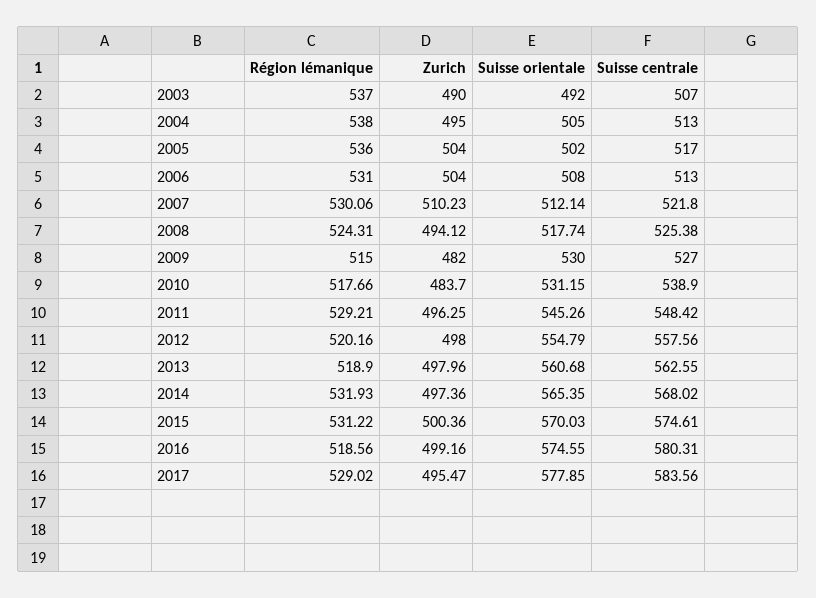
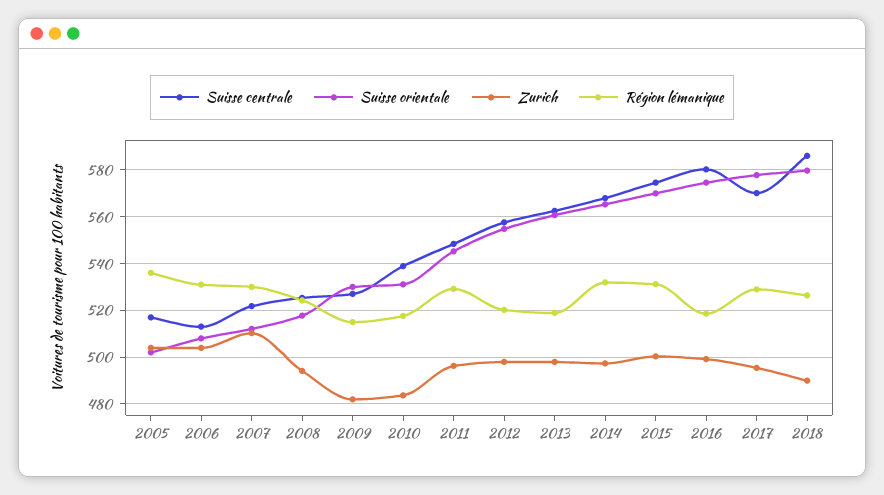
Région lémanique, 2003: 537 -> none
Zurich, 2003: 490 -> none
Suisse orientale, 2003: 492 -> none
Suisse centrale, 2003: 507 -> none
Région lémanique, 2004: 538 -> none
Zurich, 2004: 495 -> none
Suisse orientale, 2004: 505 -> none
Suisse centrale, 2004: 513 -> none
Suisse centrale, 2017: 583.56 -> 570
Suisse centrale, 2018: none -> 585
Suisse orientale, 2018: none -> 580
Zurich, 2018: none -> 490
Région lémanique, 2018: none -> 525

